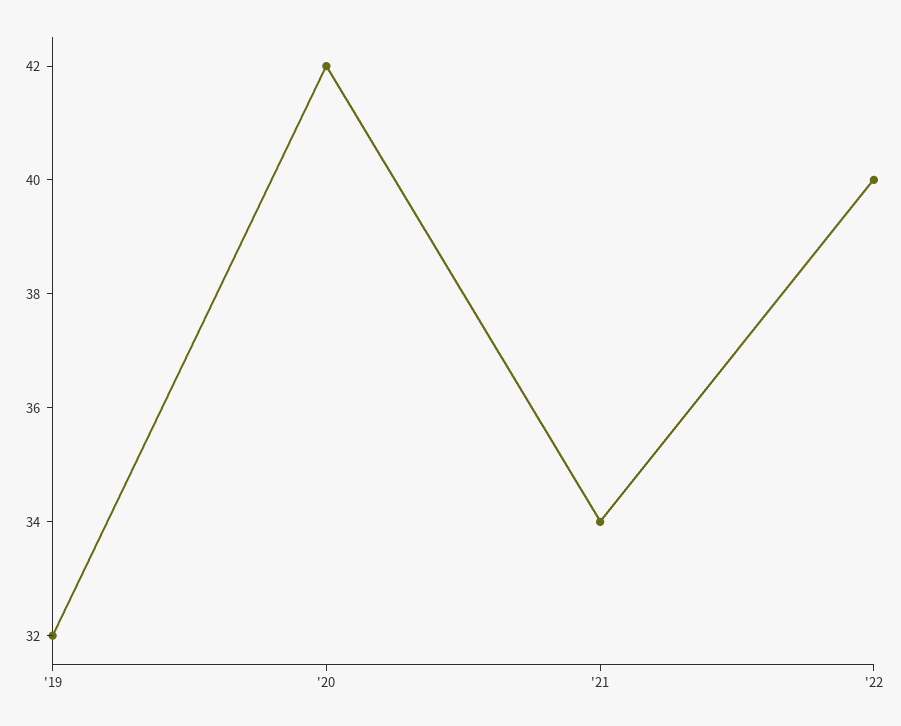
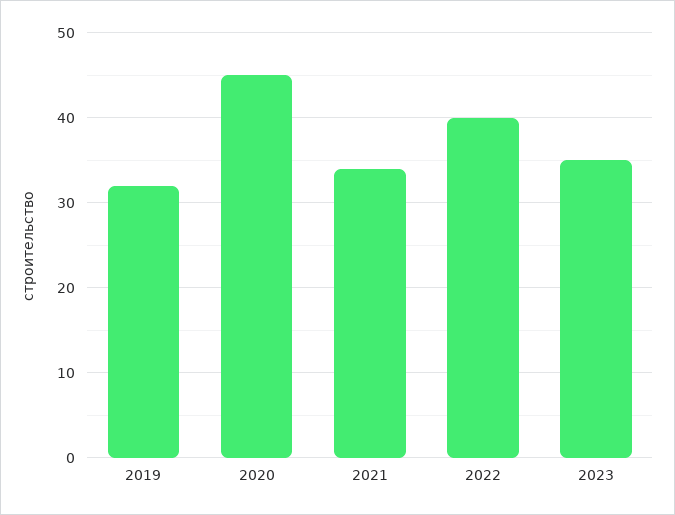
'20: 42 -> 45
2023: none -> 35

